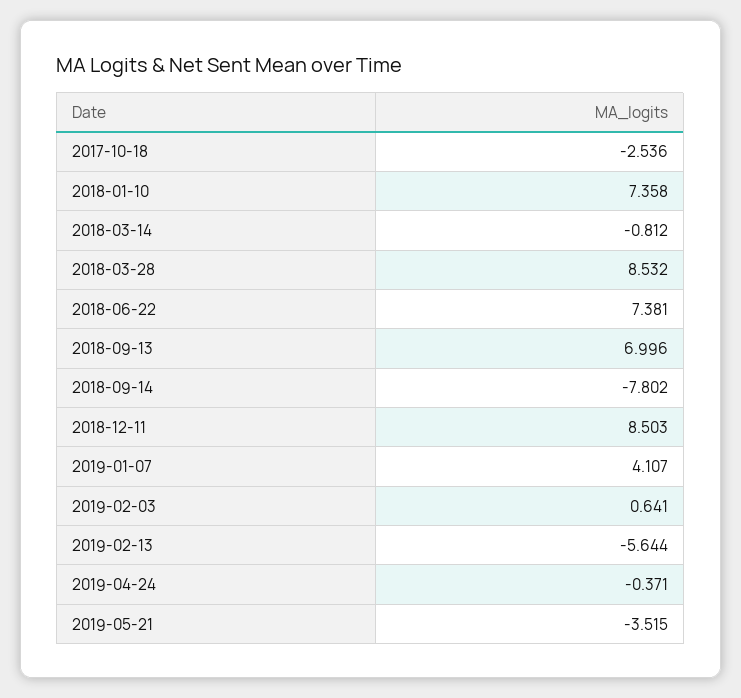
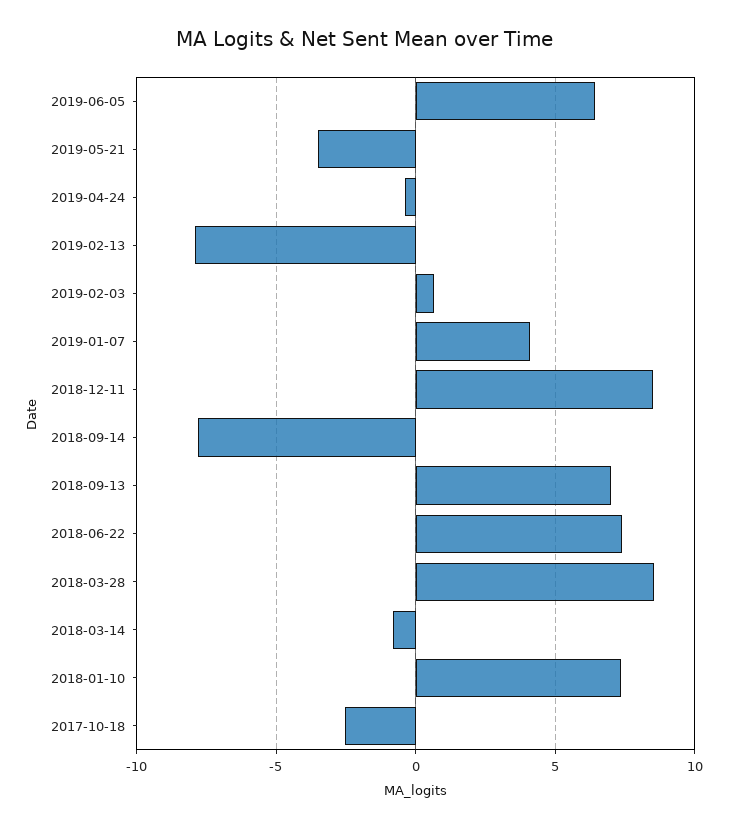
2019-02-13: -5.644 -> -8
2019-06-05: none -> 6.5

